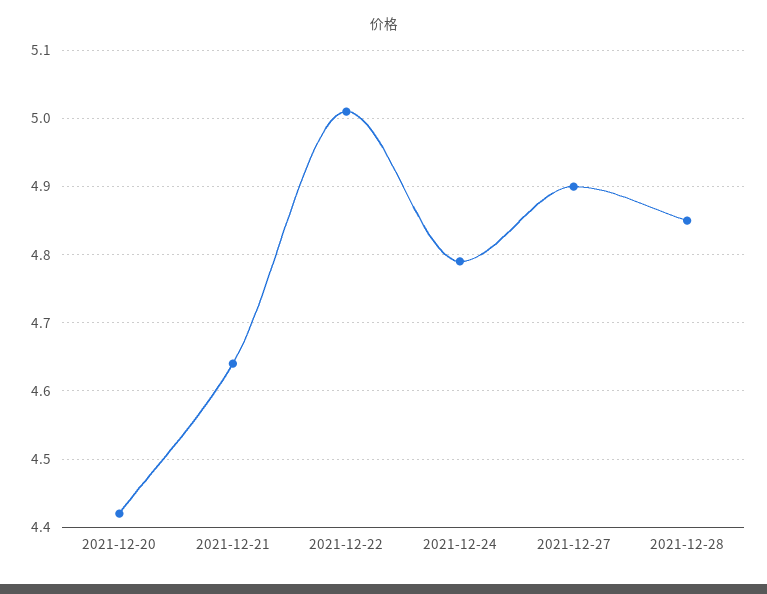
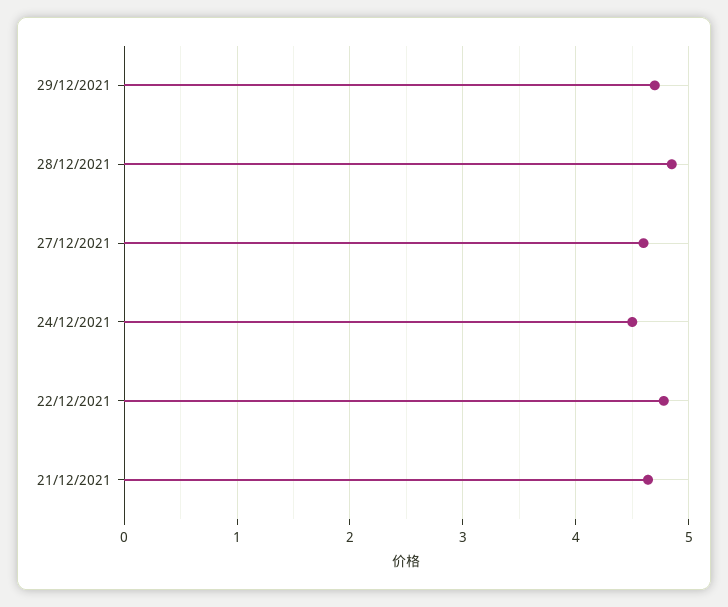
2021-12-20: 4.42 -> none
2021-12-22: 5.01 -> 4.8
2021-12-24: 4.79 -> 4.5
2021-12-27: 4.9 -> 4.6
29/12/2021: none -> 4.7

